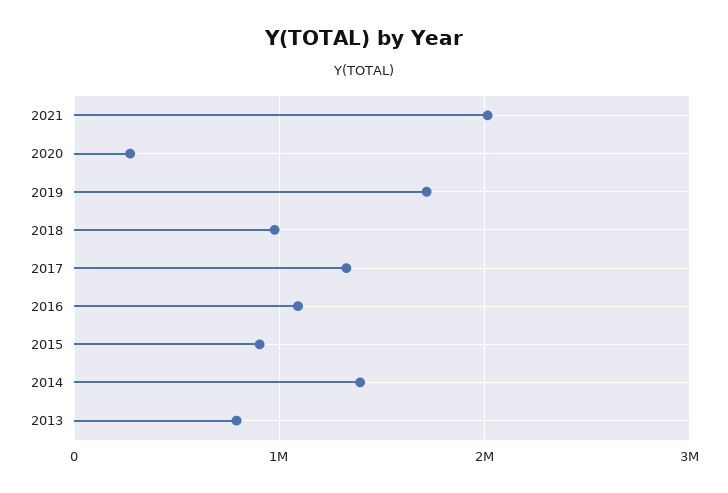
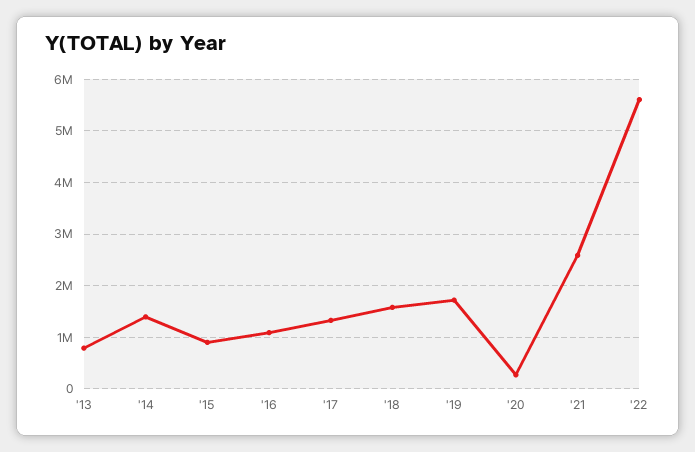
2021: 2000000 -> 2600000
2018: 1000000 -> 1600000
'22: none -> 5600000

